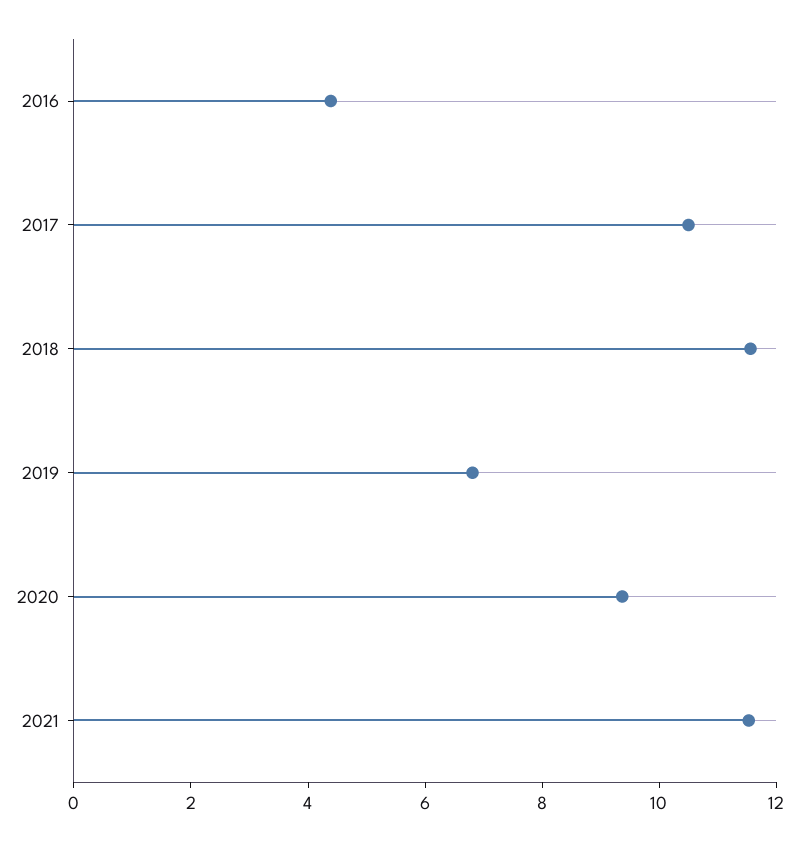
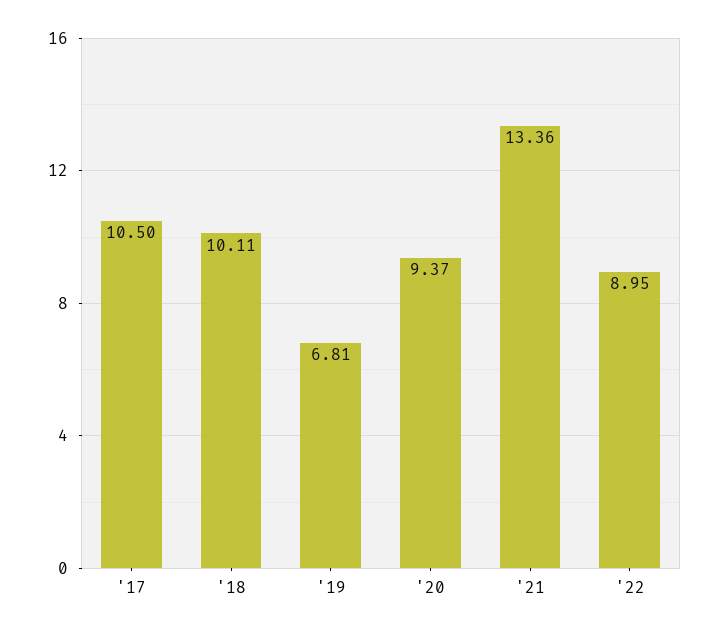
2016: 4.5 -> none
2018: 11.5 -> 10.11
2021: 11.5 -> 13.36
'22: none -> 8.95

